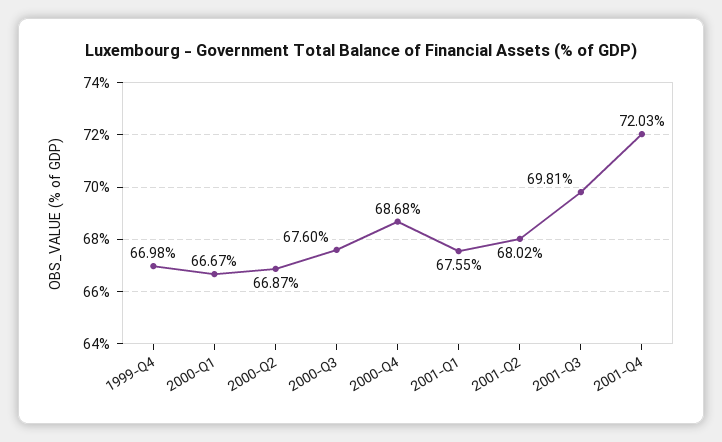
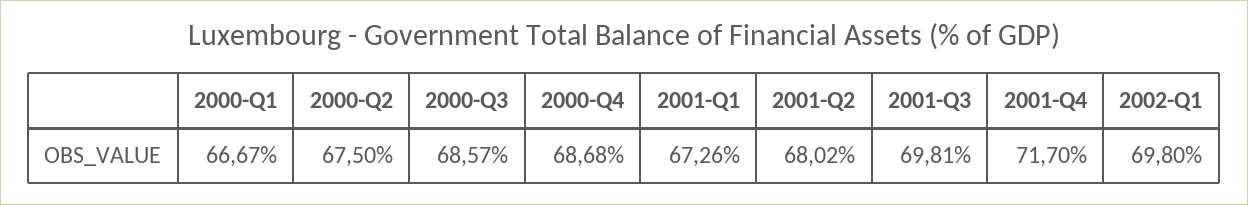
1999-Q4: 66.98 -> none
2000-Q2: 66.87 -> 67.5
2000-Q3: 67.6 -> 68.57
2001-Q1: 67.55 -> 67.26
2001-Q4: 72.03 -> 71.7
2002-Q1: none -> 69.8

